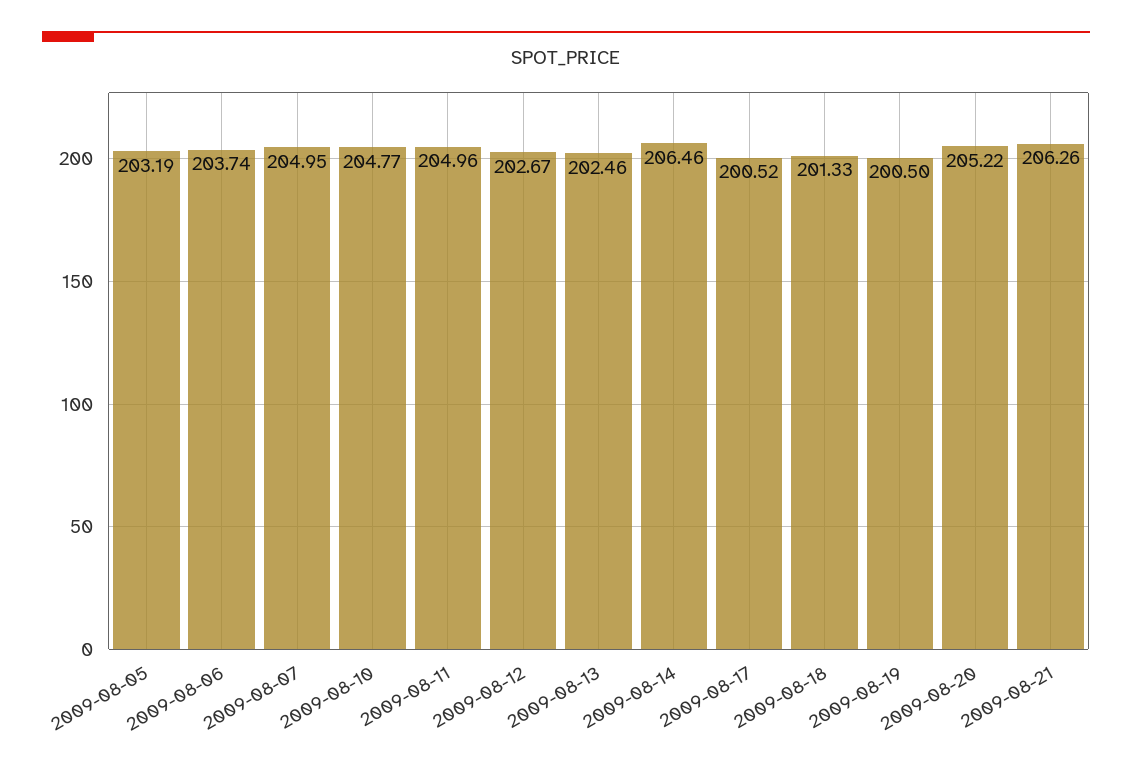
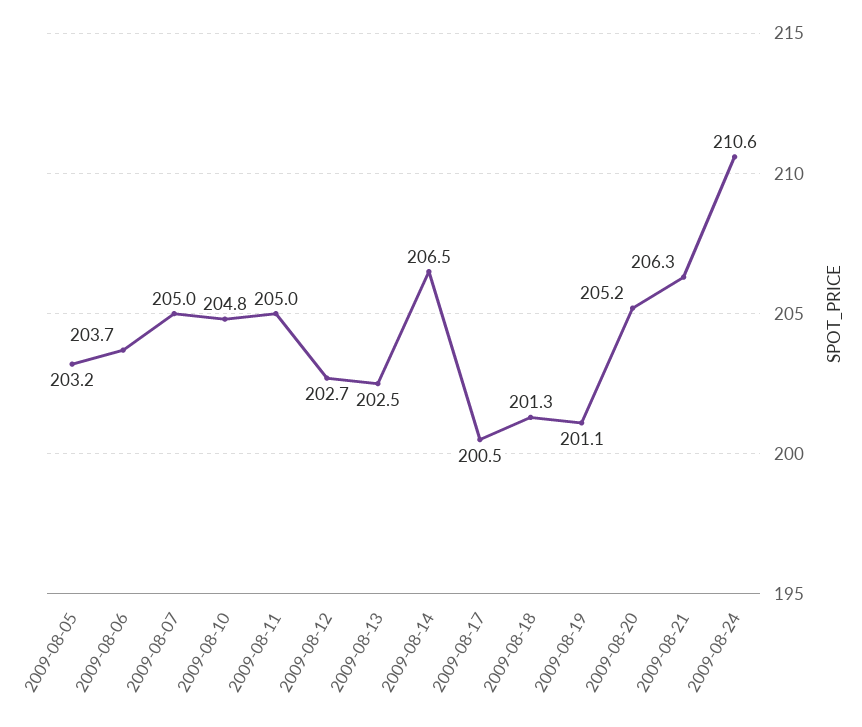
2009-08-19: 200.5 -> 201.1
2009-08-24: none -> 210.6

